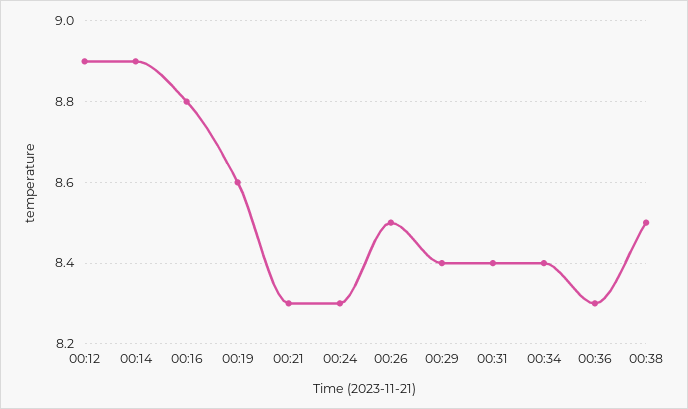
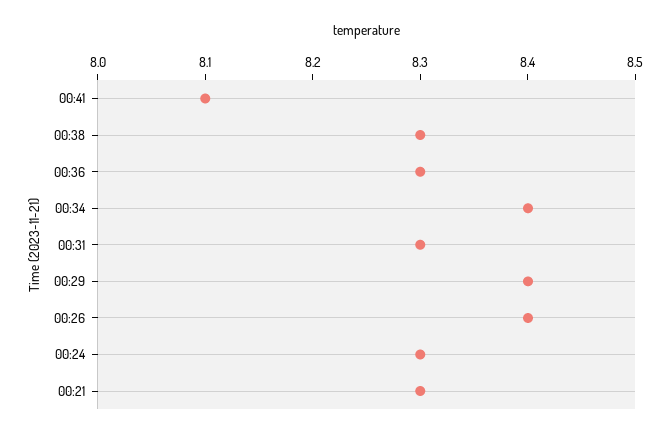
00:12: 8.9 -> none
00:14: 8.9 -> none
00:16: 8.8 -> none
00:19: 8.6 -> none
00:26: 8.5 -> 8.4
00:31: 8.4 -> 8.3
00:38: 8.5 -> 8.3
00:41: none -> 8.1

